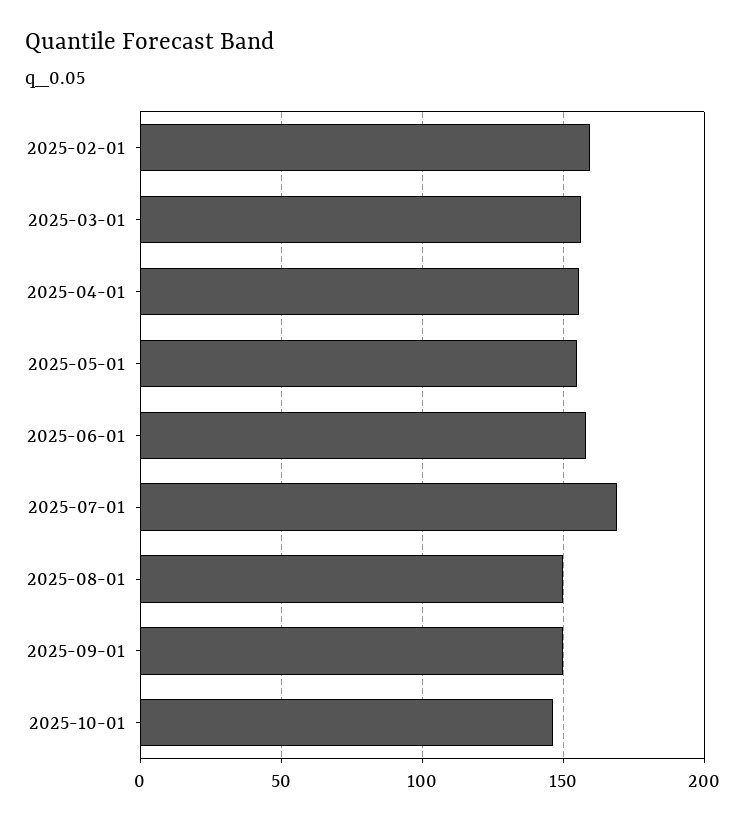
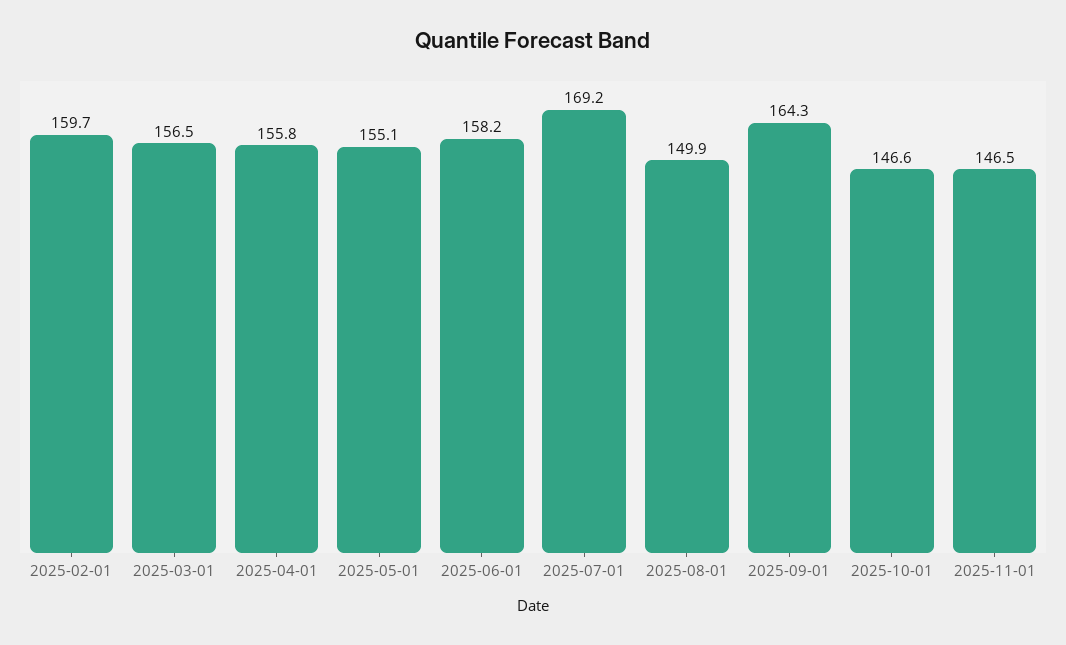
2025-09-01: 150 -> 164.3
2025-11-01: none -> 146.5

